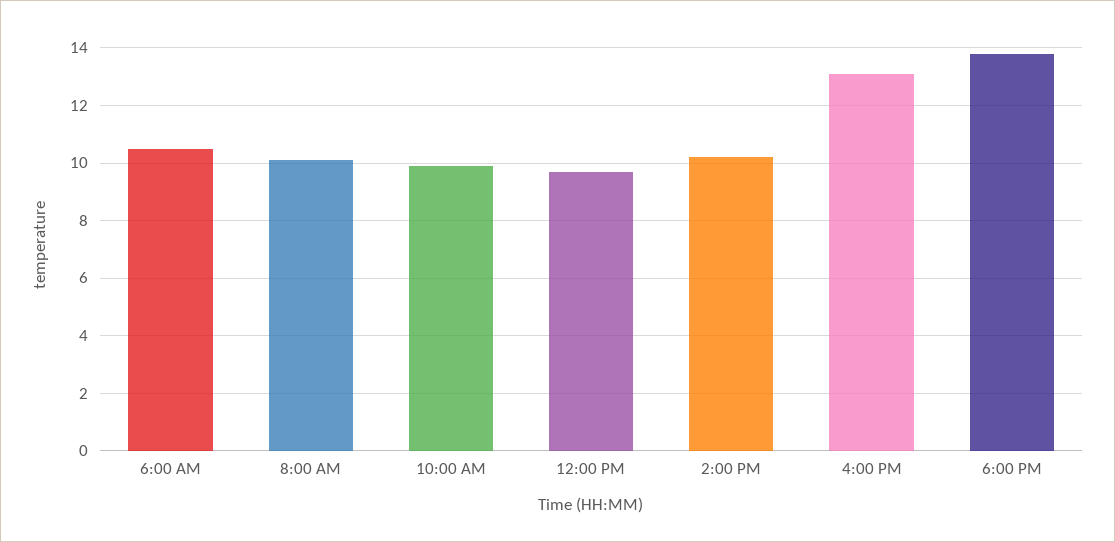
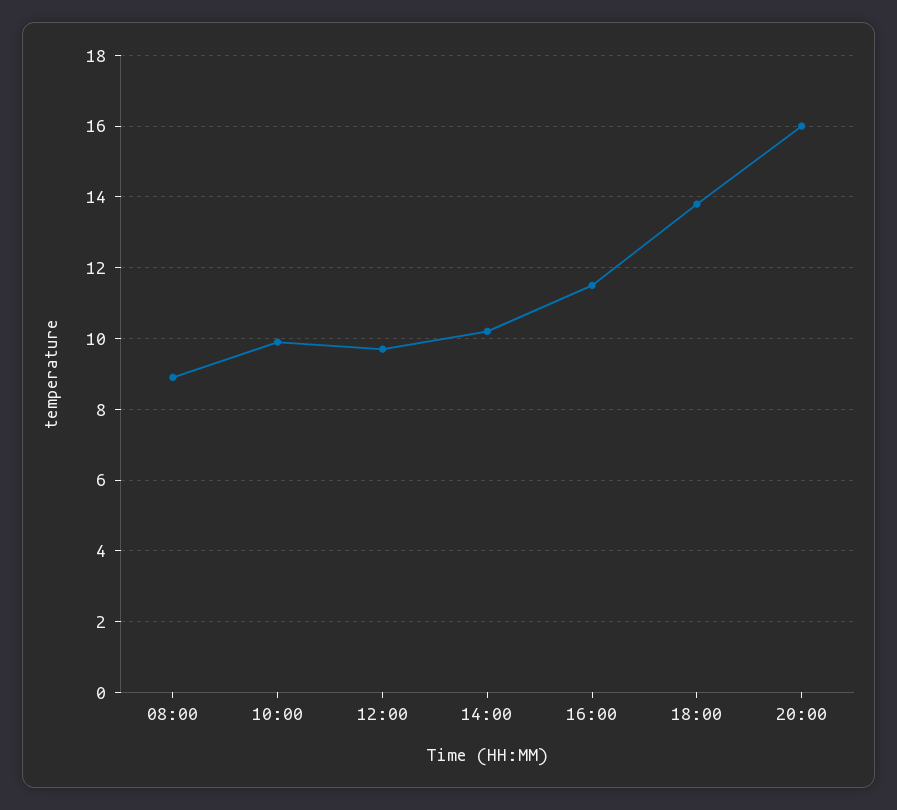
6:00 AM: 10.5 -> none
8:00 AM: 10 -> 9
4:00 PM: 13 -> 11.5
20:00: none -> 16

